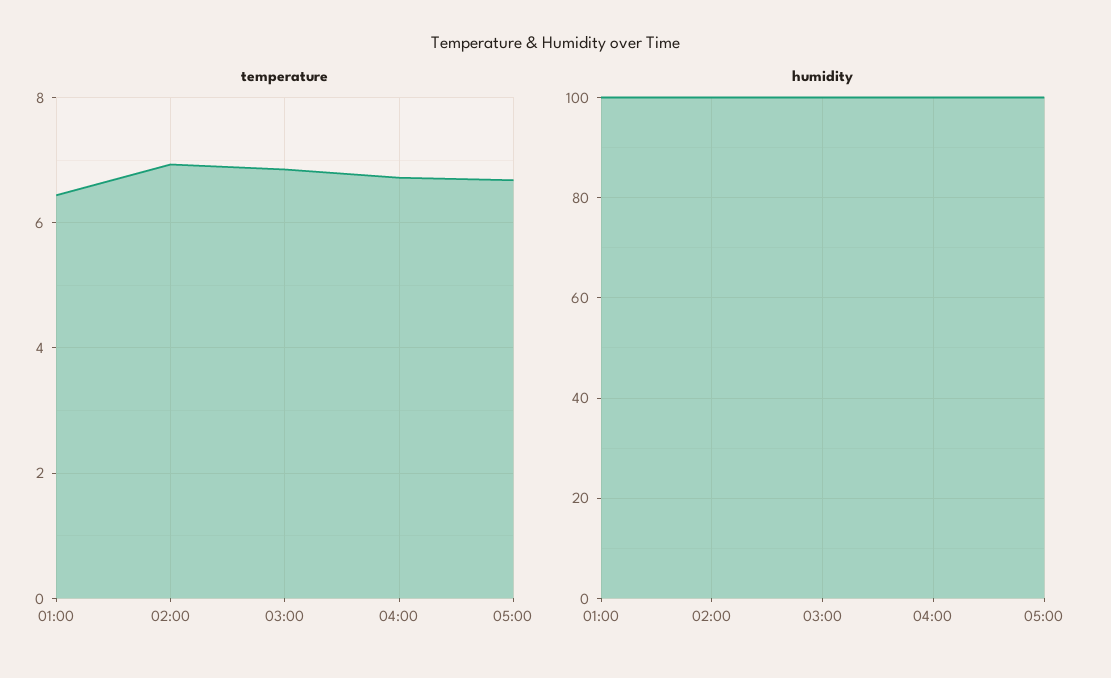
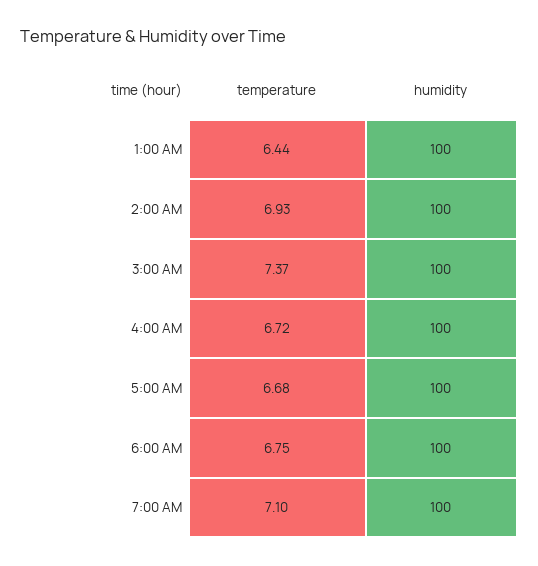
temperature, 03:00: 6.8 -> 7.37
temperature, 6:00 AM: none -> 6.75
humidity, 6:00 AM: none -> 100
temperature, 7:00 AM: none -> 7.1
humidity, 7:00 AM: none -> 100

